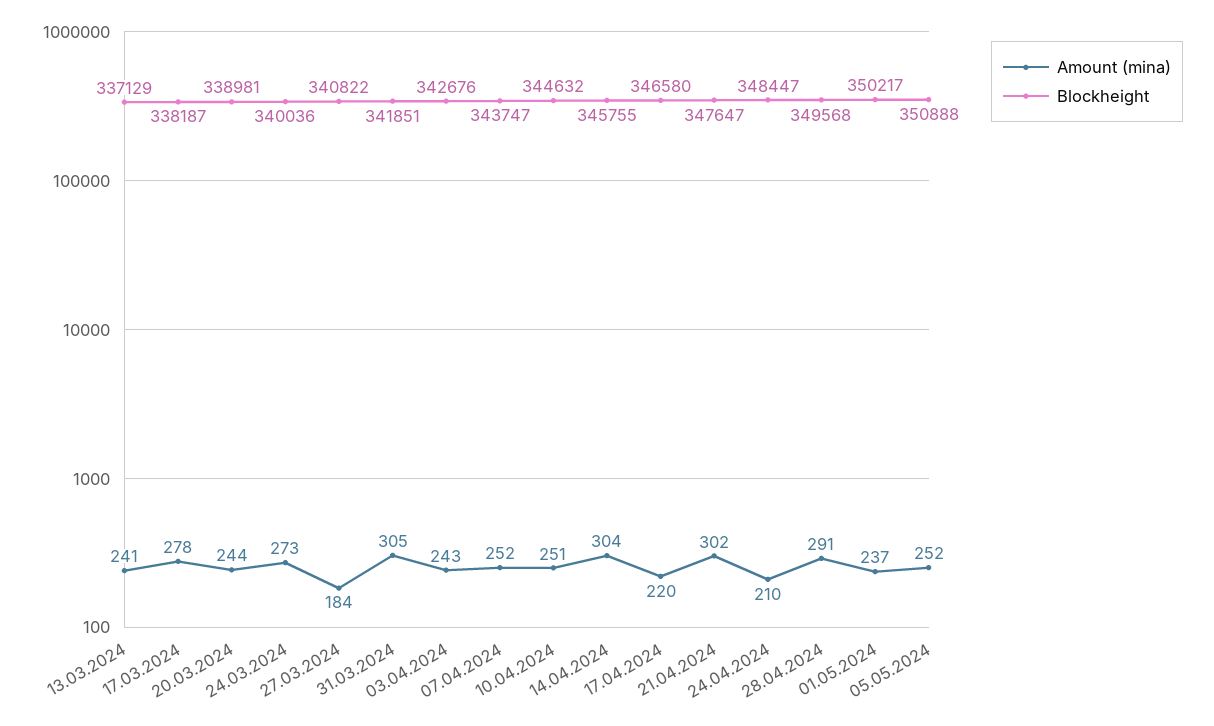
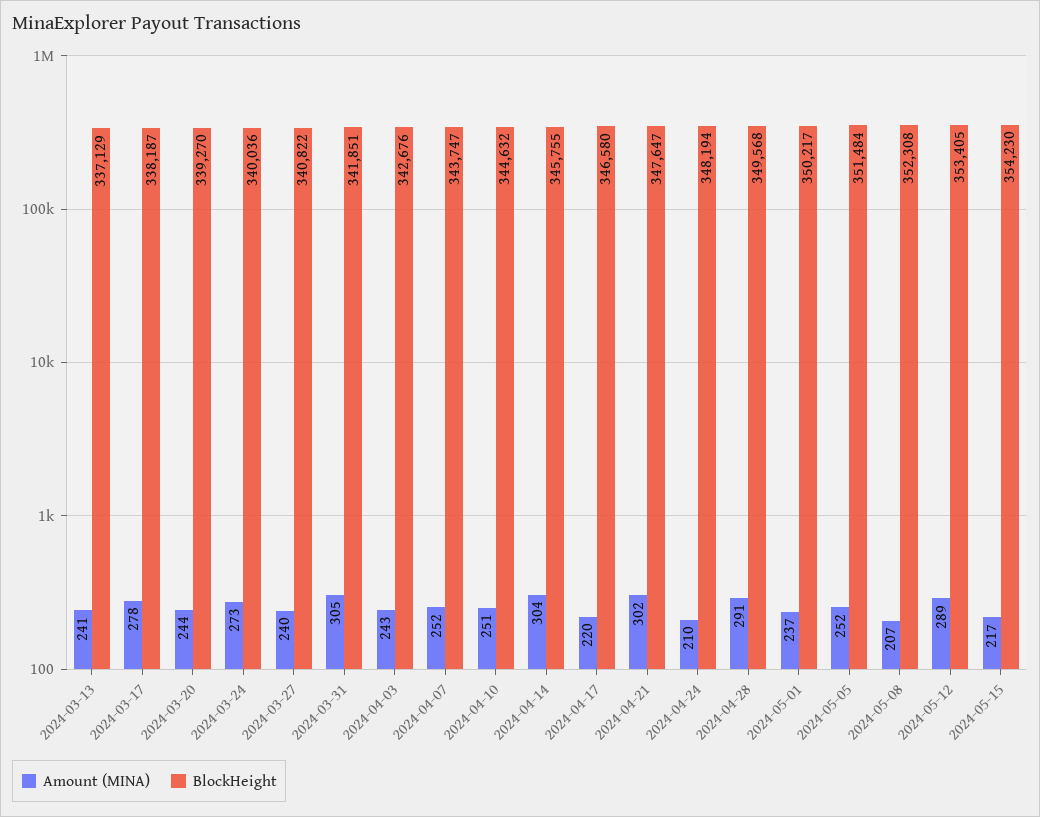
Blockheight, 20.03.2024: 338981 -> 339270
Amount (mina), 27.03.2024: 184 -> 240
Blockheight, 24.04.2024: 348447 -> 348194
Blockheight, 05.05.2024: 350888 -> 351484
Amount (mina), 2024-05-08: none -> 207
Blockheight, 2024-05-08: none -> 352308
Amount (mina), 2024-05-12: none -> 289
Blockheight, 2024-05-12: none -> 353405
Amount (mina), 2024-05-15: none -> 217
Blockheight, 2024-05-15: none -> 354230

